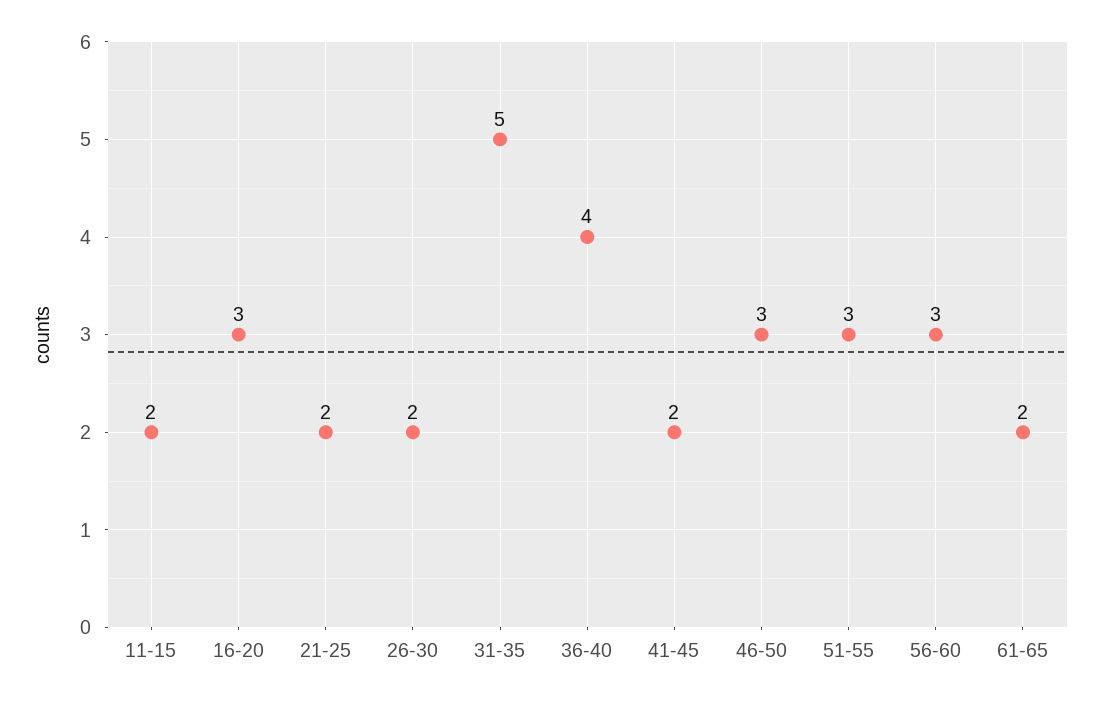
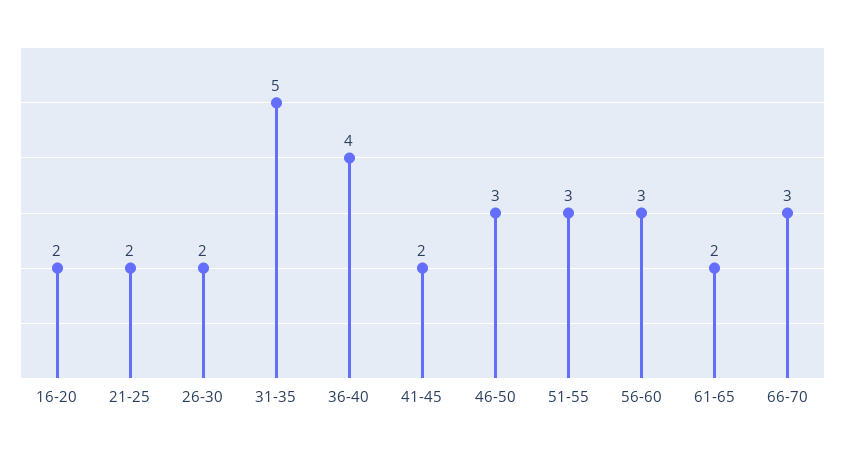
11-15: 2 -> none
16-20: 3 -> 2
66-70: none -> 3

